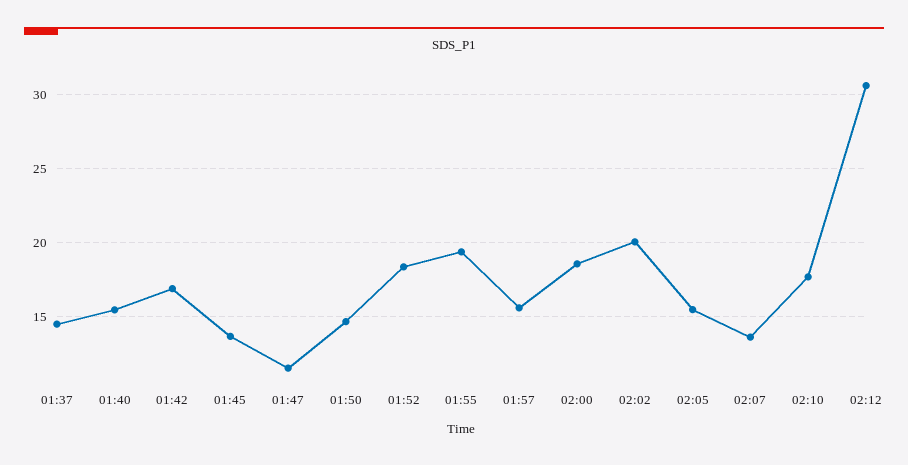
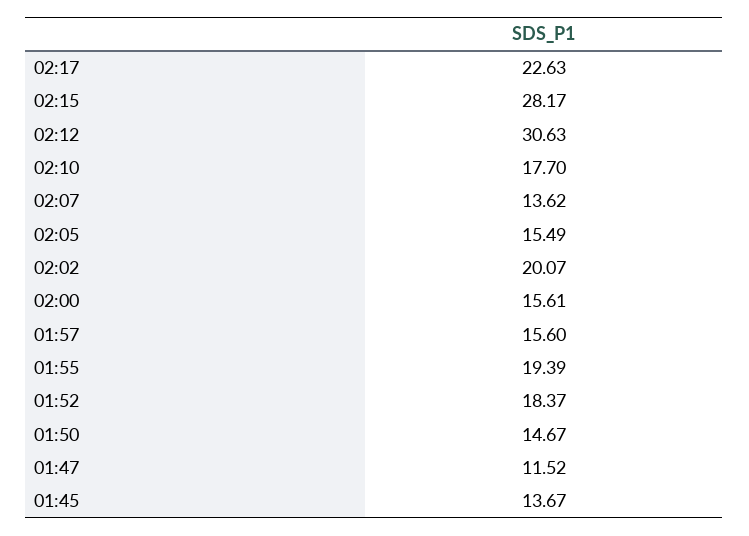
01:37: 14.5 -> none
01:40: 15.5 -> none
01:42: 17 -> none
02:00: 18.5 -> 15.61
02:17: none -> 22.63
02:15: none -> 28.17

